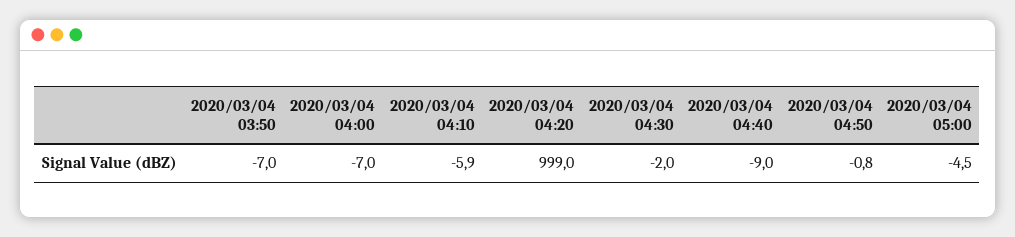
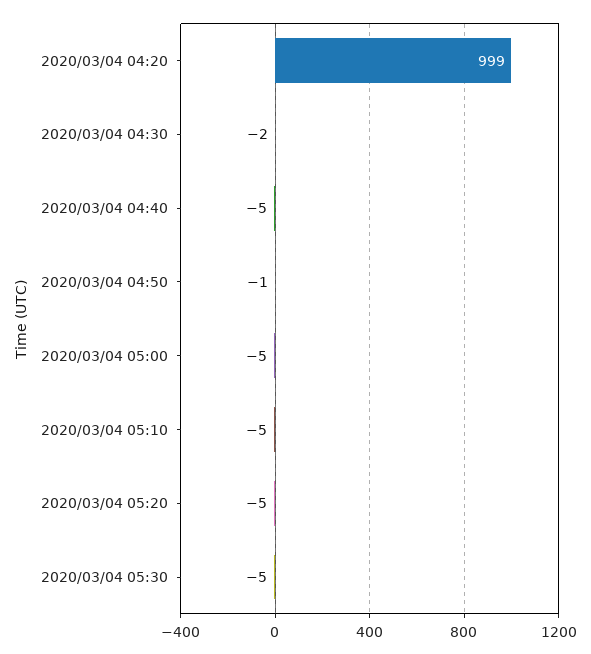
2020/03/04 03:50: -7 -> none
2020/03/04 04:00: -7 -> none
2020/03/04 04:10: -5.9 -> none
2020/03/04 04:40: -9 -> -5
2020/03/04 05:10: none -> -5
2020/03/04 05:20: none -> -5
2020/03/04 05:30: none -> -5

